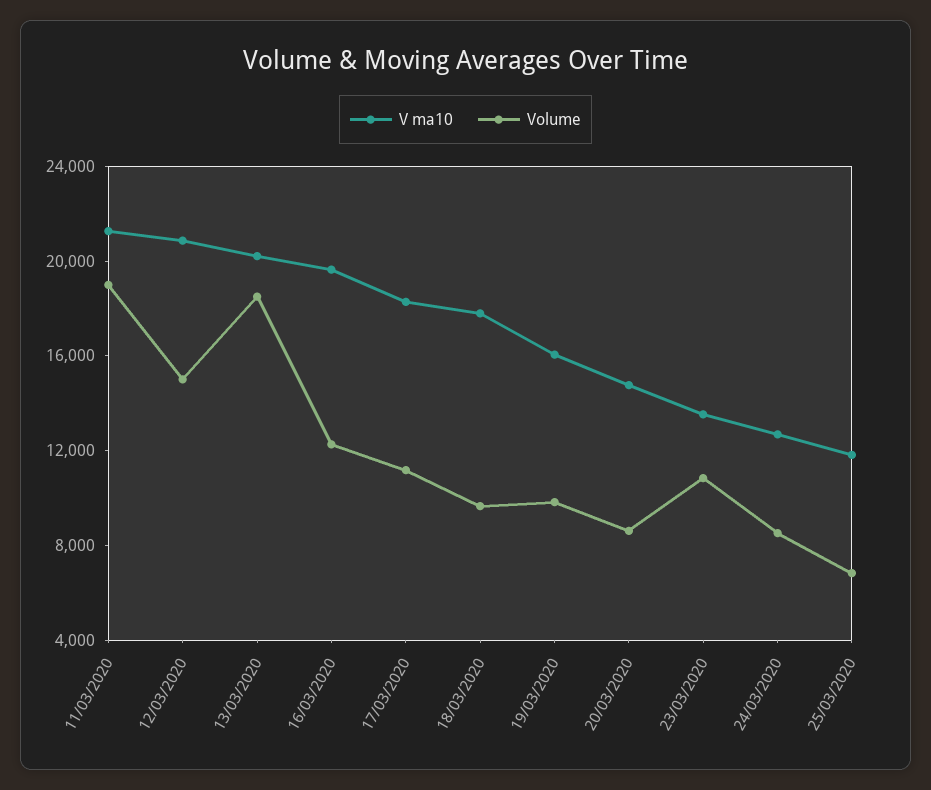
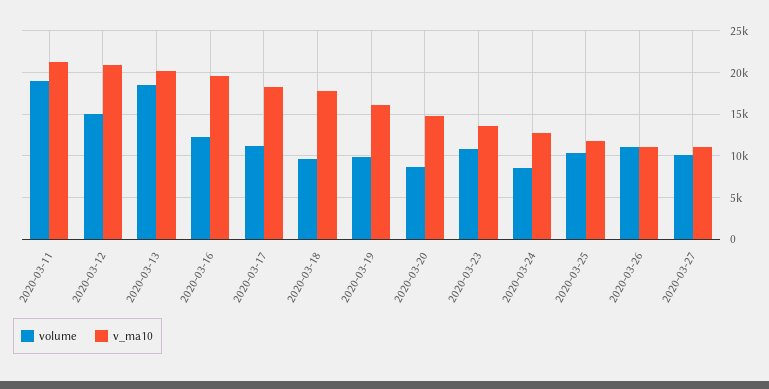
Volume, 25/03/2020: 7000 -> 10000
Volume, 2020-03-26: none -> 11000
V ma10, 2020-03-26: none -> 11000
Volume, 2020-03-27: none -> 10000
V ma10, 2020-03-27: none -> 11000

